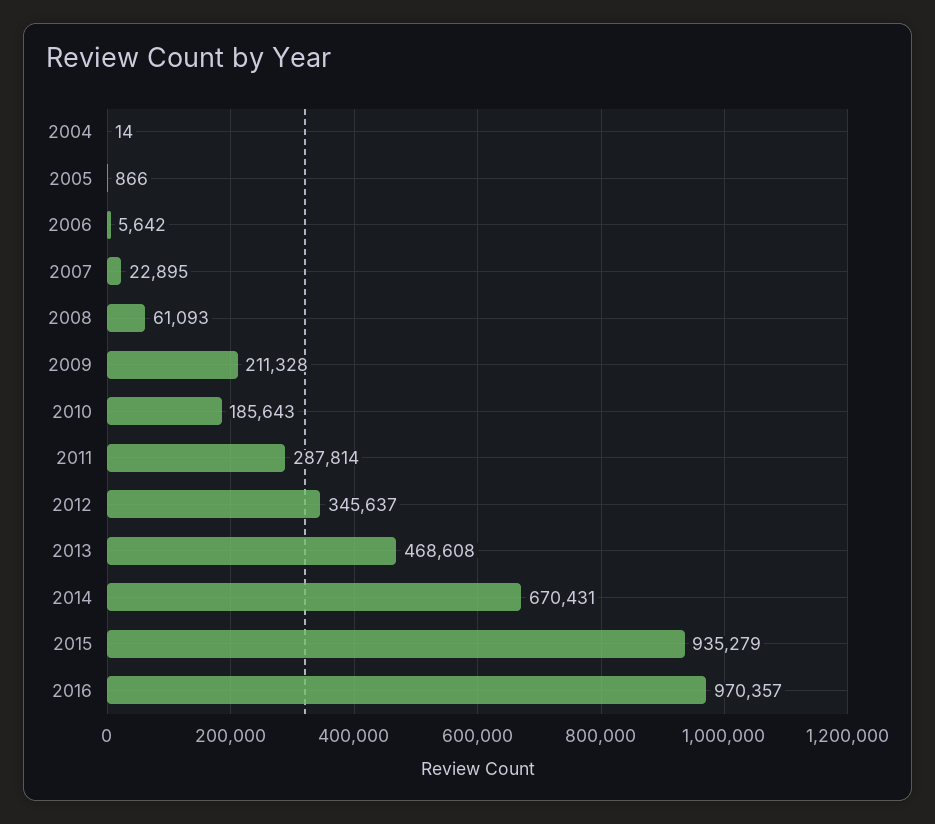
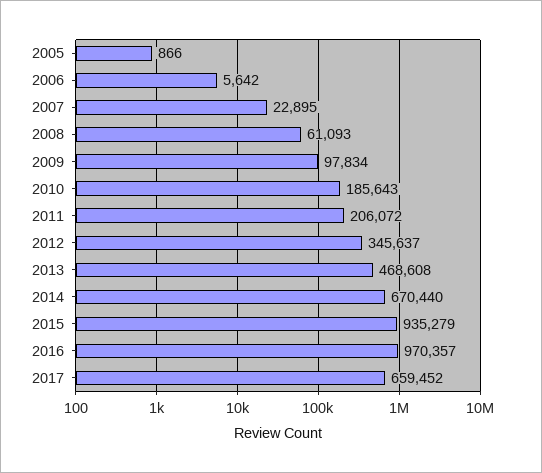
2004: 14 -> none
2009: 211328 -> 97834
2011: 287814 -> 206072
2014: 670431 -> 670440
2017: none -> 659452

